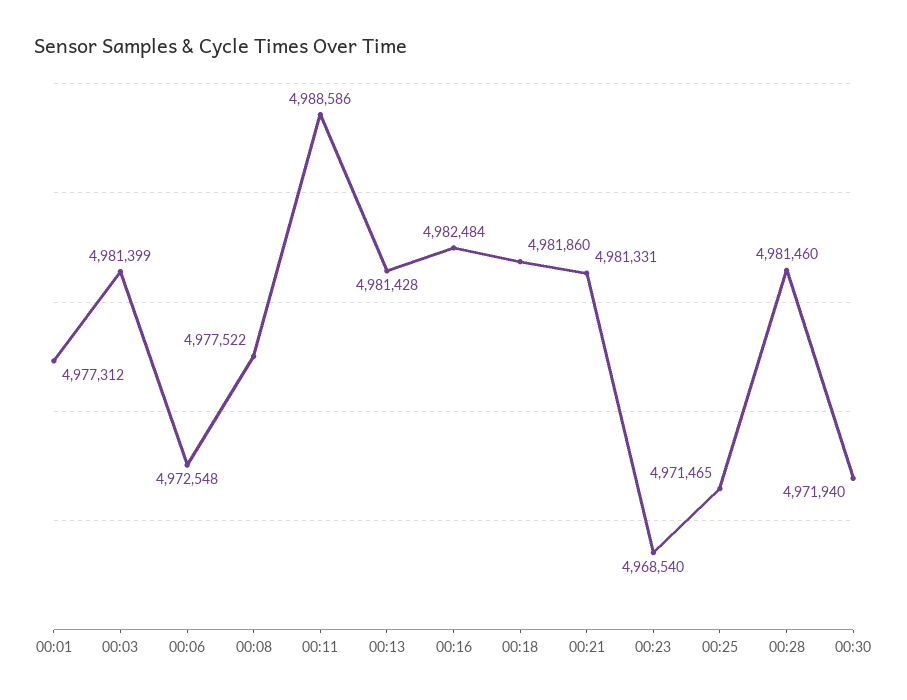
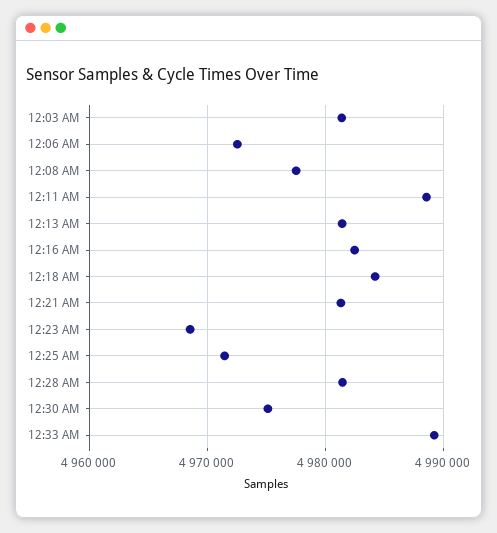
00:01: 4977312 -> none
00:18: 4981860 -> 4984000
00:30: 4971940 -> 4975000
12:33 AM: none -> 4989000

